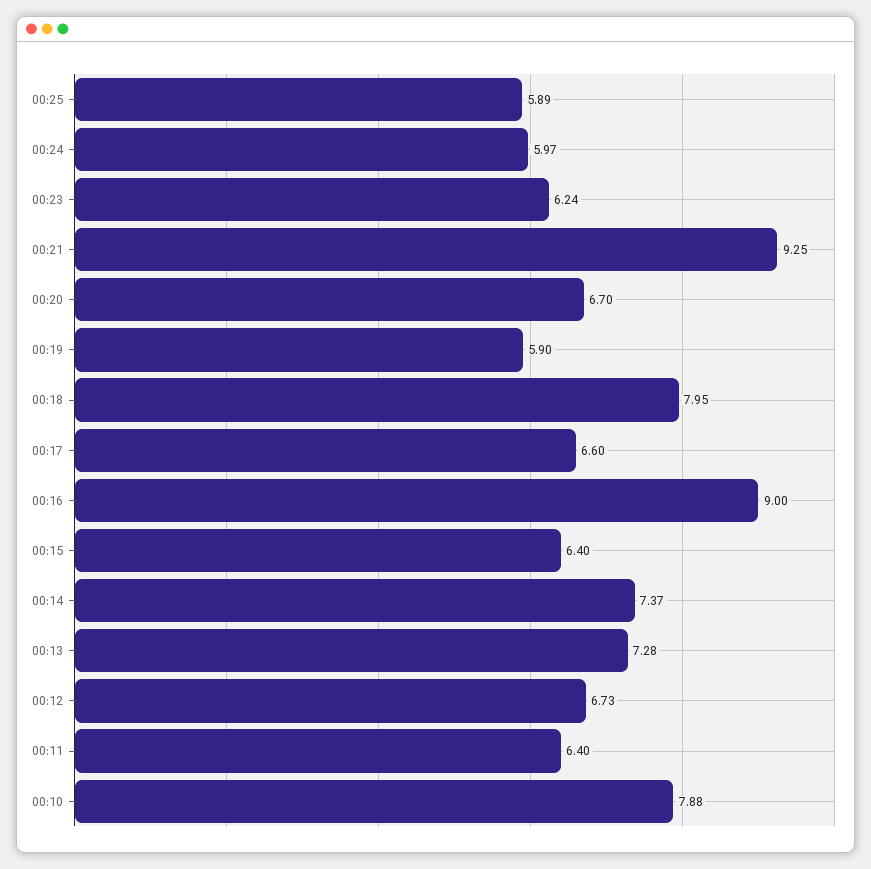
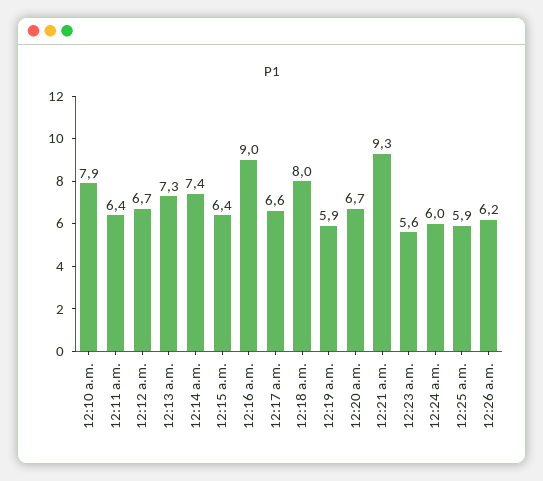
00:23: 6.24 -> 5.6
12:26 a.m.: none -> 6.2

